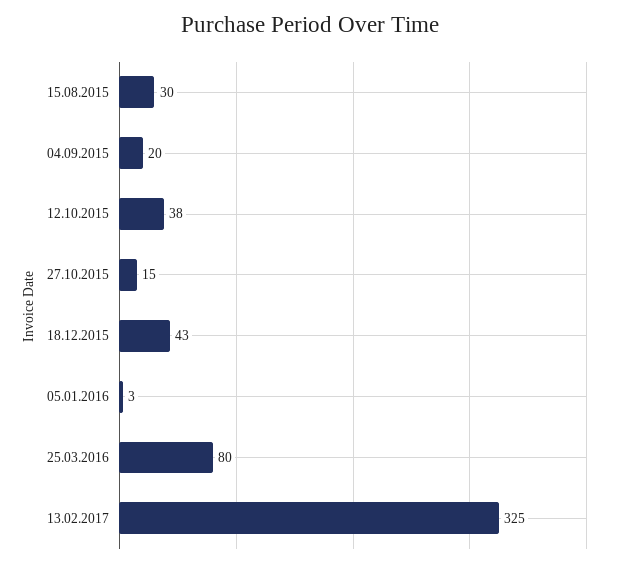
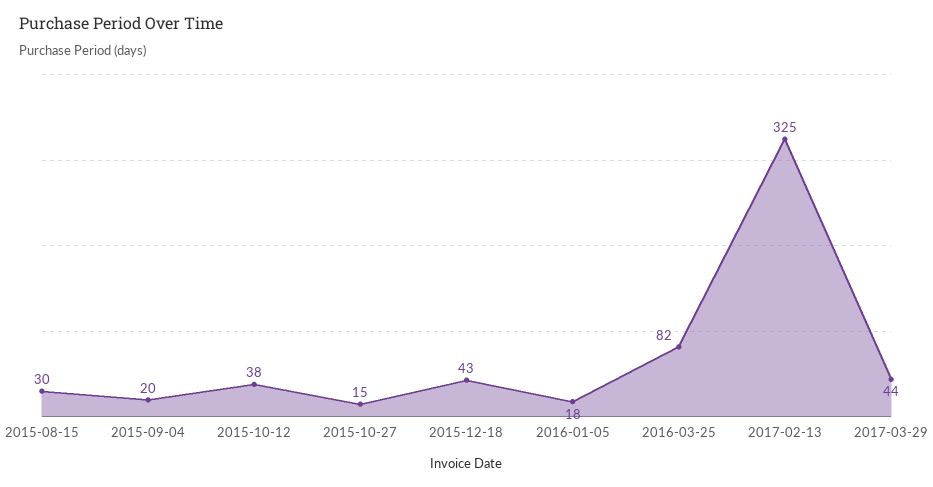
05.01.2016: 3 -> 18
25.03.2016: 80 -> 82
2017-03-29: none -> 44

